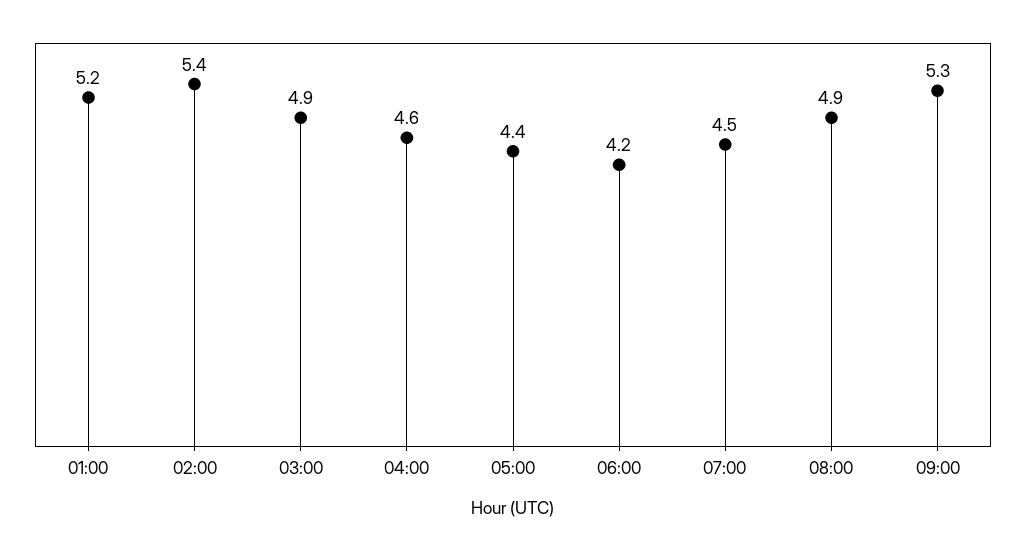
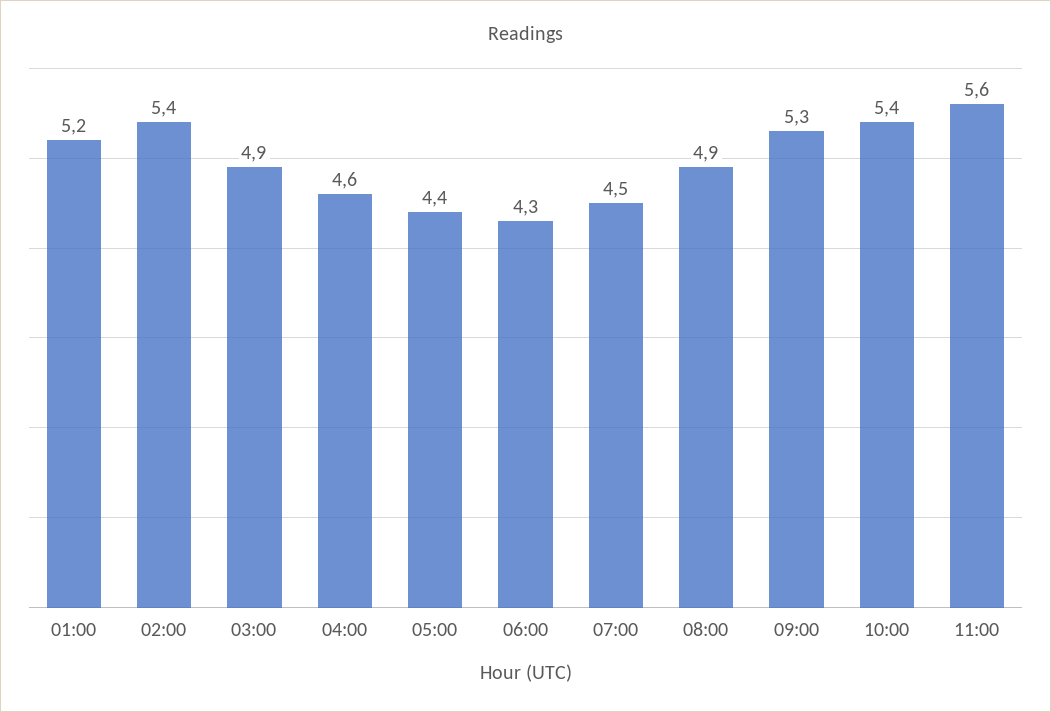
06:00: 4.2 -> 4.3
10:00: none -> 5.4
11:00: none -> 5.6

